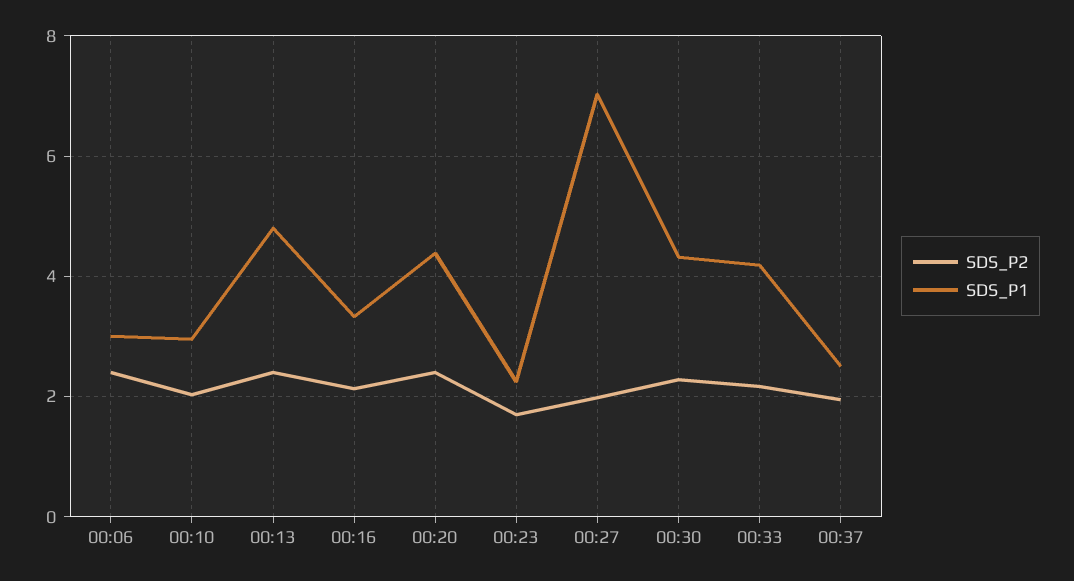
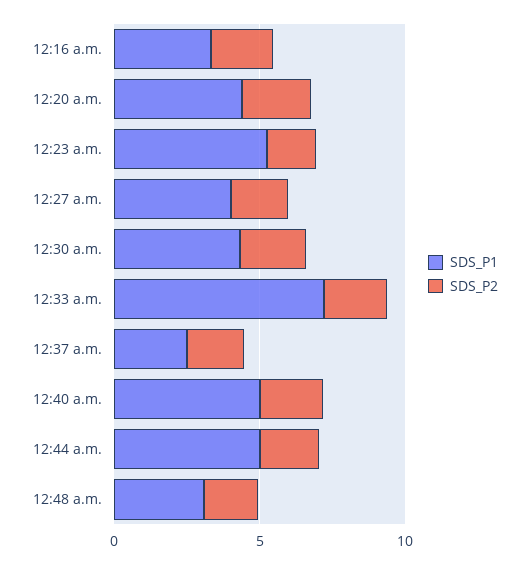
SDS_P2, 00:06: 2.4 -> none
SDS_P1, 00:06: 3 -> none
SDS_P2, 00:10: 2 -> none
SDS_P1, 00:10: 3 -> none
SDS_P2, 00:13: 2.4 -> none
SDS_P1, 00:13: 4.8 -> none
SDS_P1, 00:23: 2.2 -> 5
SDS_P1, 00:27: 7 -> 4
SDS_P1, 00:33: 4.2 -> 7
SDS_P1, 12:40 a.m.: none -> 5
SDS_P2, 12:40 a.m.: none -> 2
SDS_P1, 12:44 a.m.: none -> 5
SDS_P2, 12:44 a.m.: none -> 2
SDS_P1, 12:48 a.m.: none -> 3
SDS_P2, 12:48 a.m.: none -> 2

